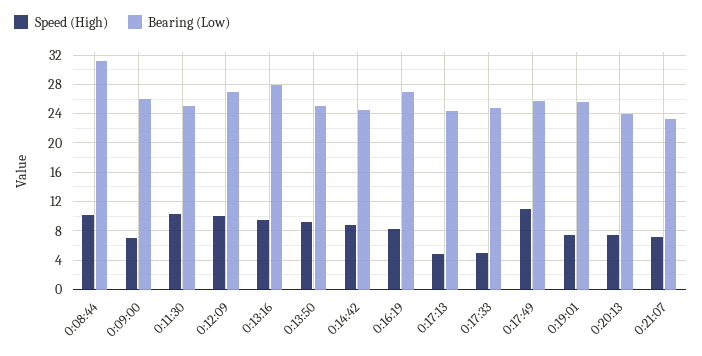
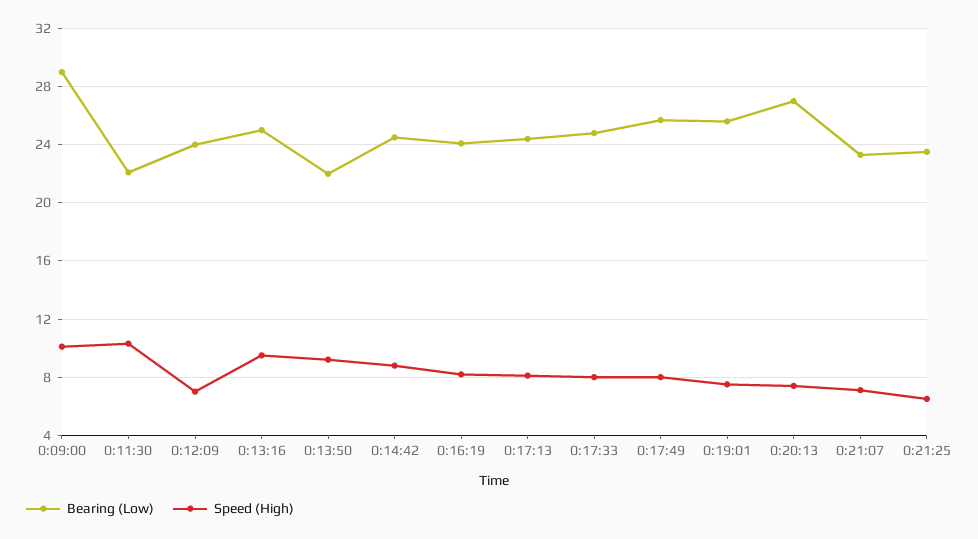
Speed (High), 0:08:44: 10 -> none
Bearing (Low), 0:08:44: 31 -> none
Speed (High), 0:09:00: 7 -> 10
Bearing (Low), 0:09:00: 26 -> 29
Bearing (Low), 0:11:30: 25 -> 22
Speed (High), 0:12:09: 10 -> 7
Bearing (Low), 0:12:09: 27 -> 24
Bearing (Low), 0:13:16: 28 -> 25
Bearing (Low), 0:13:50: 25 -> 22
Bearing (Low), 0:16:19: 27 -> 24
Speed (High), 0:17:13: 5 -> 8
Speed (High), 0:17:33: 5 -> 8
Speed (High), 0:17:49: 11 -> 8
Bearing (Low), 0:20:13: 24 -> 27
Bearing (Low), 0:21:25: none -> 23.5
Speed (High), 0:21:25: none -> 6.5

